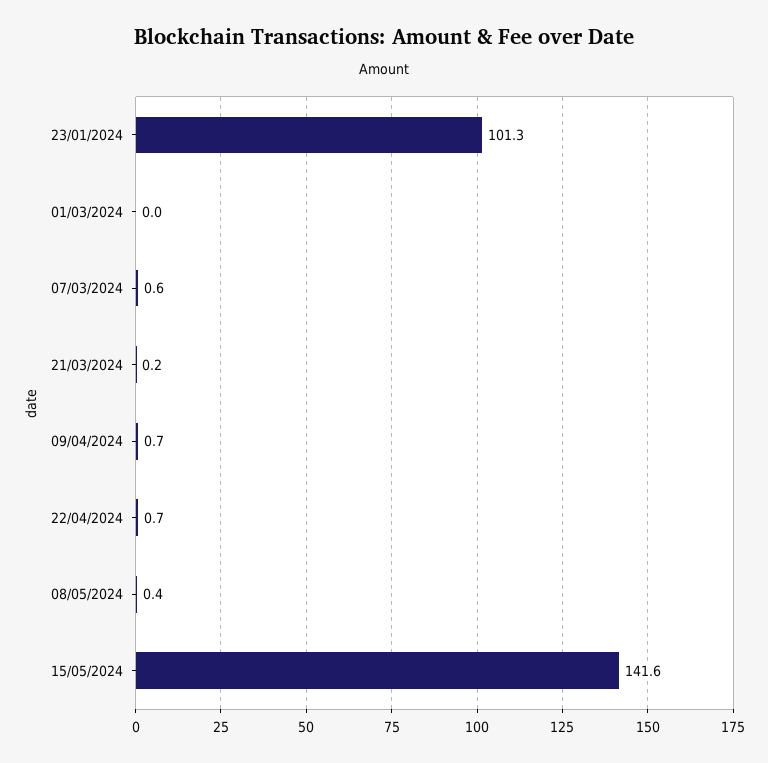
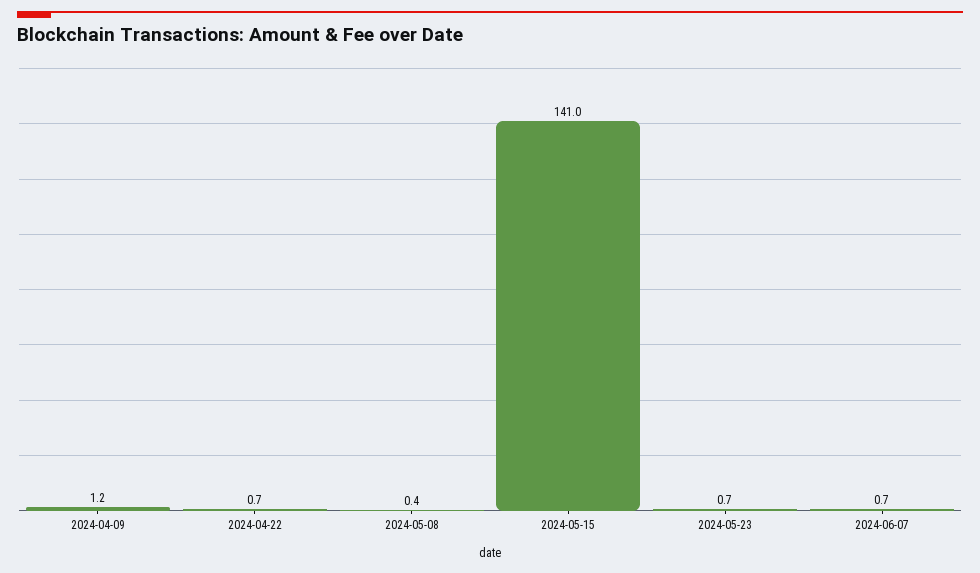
23/01/2024: 101.3 -> none
01/03/2024: 0 -> none
07/03/2024: 0.6 -> none
21/03/2024: 0.2 -> none
09/04/2024: 0.7 -> 1.2
15/05/2024: 141.6 -> 141
2024-05-23: none -> 0.7
2024-06-07: none -> 0.7

